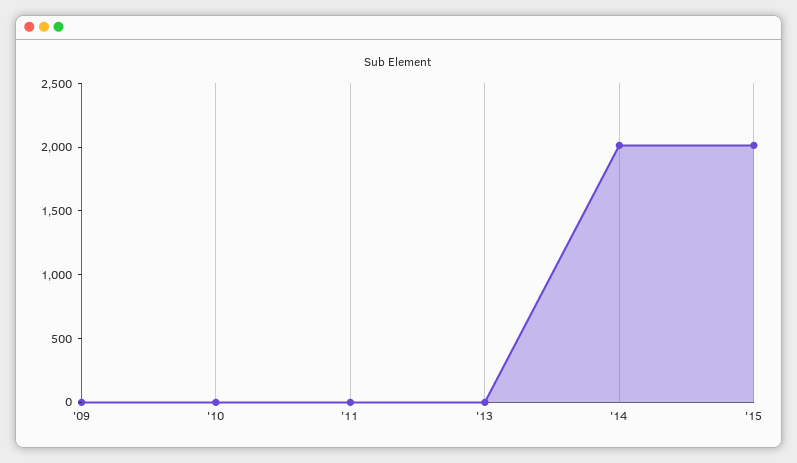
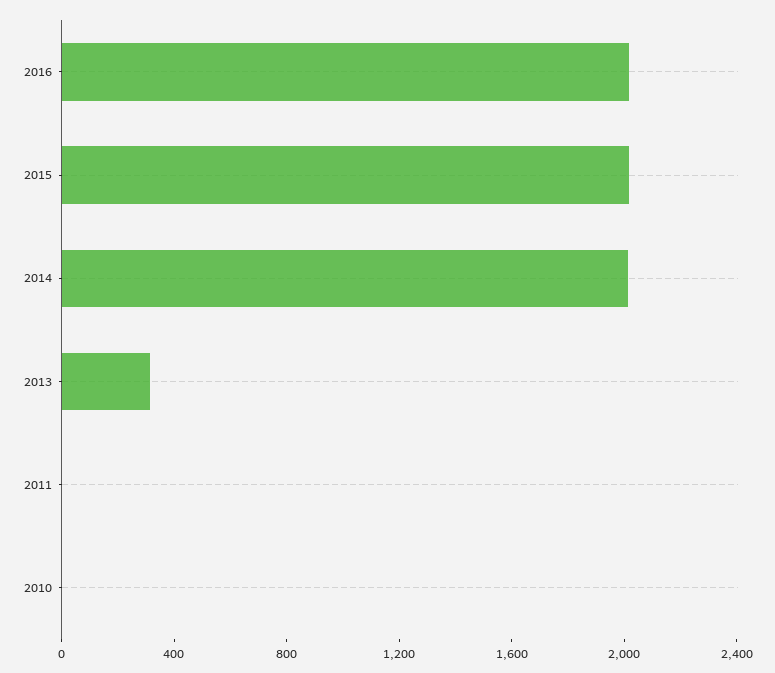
'09: 0 -> none
'13: 0 -> 300
2016: none -> 2000

